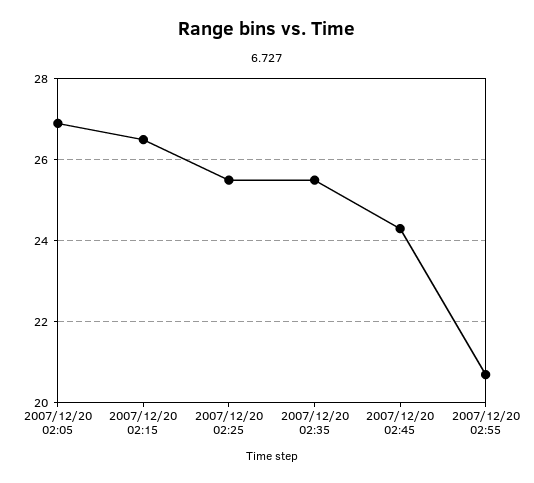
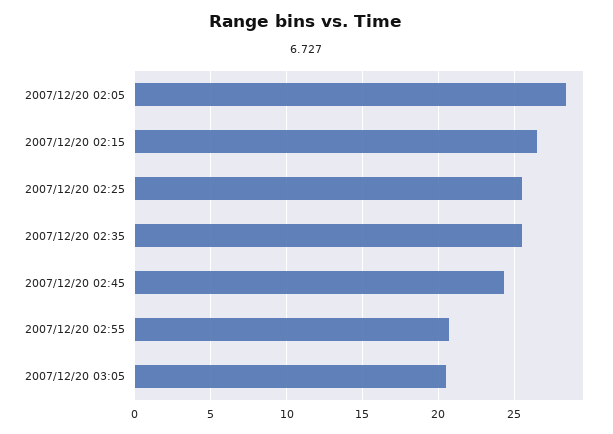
2007/12/20 02:05: 27 -> 28.5
2007/12/20 03:05: none -> 20.5

